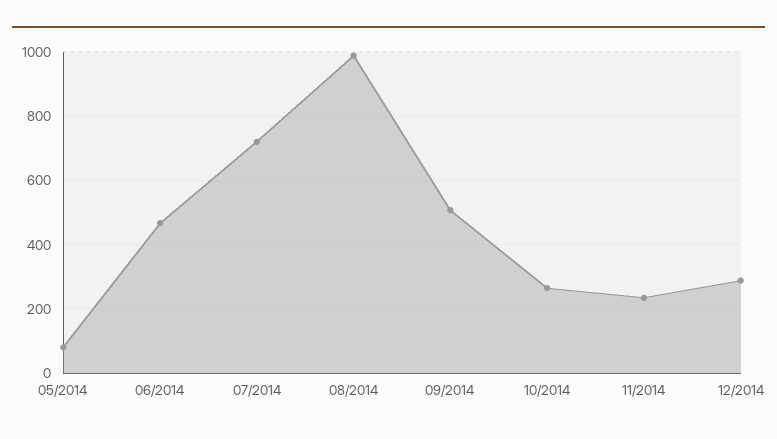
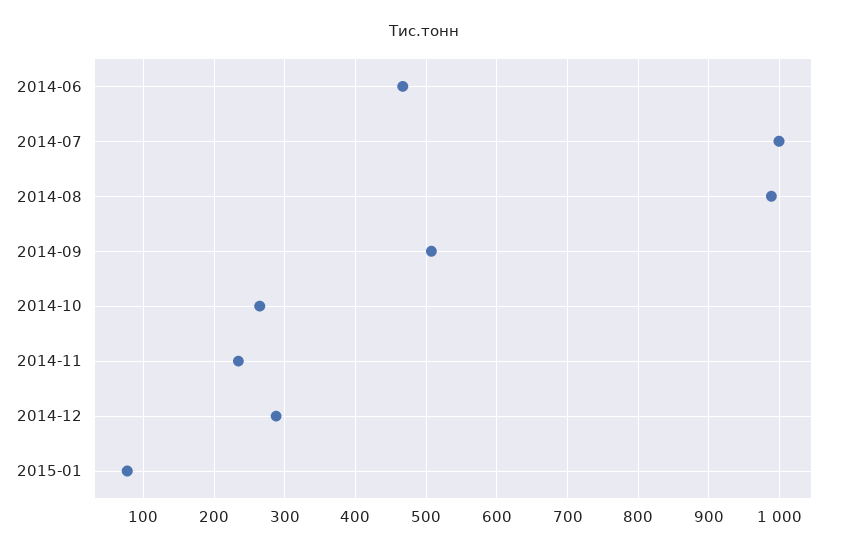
05/2014: 80 -> none
07/2014: 720 -> 1000
2015-01: none -> 80

